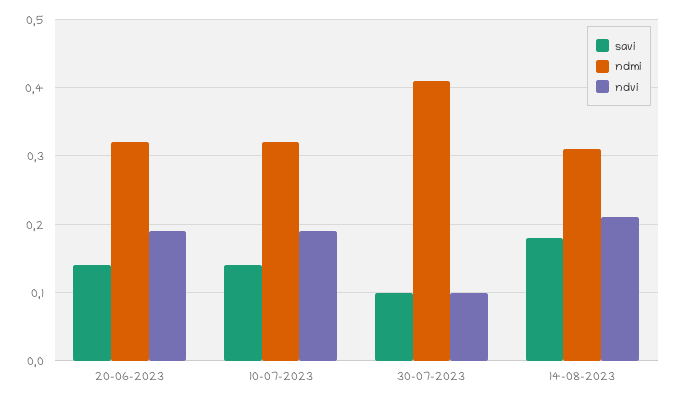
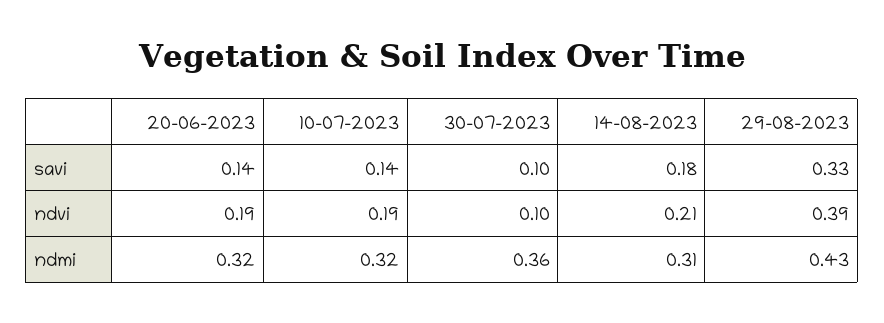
ndmi, 30-07-2023: 0.41 -> 0.36
savi, 29-08-2023: none -> 0.33
ndvi, 29-08-2023: none -> 0.39
ndmi, 29-08-2023: none -> 0.43

